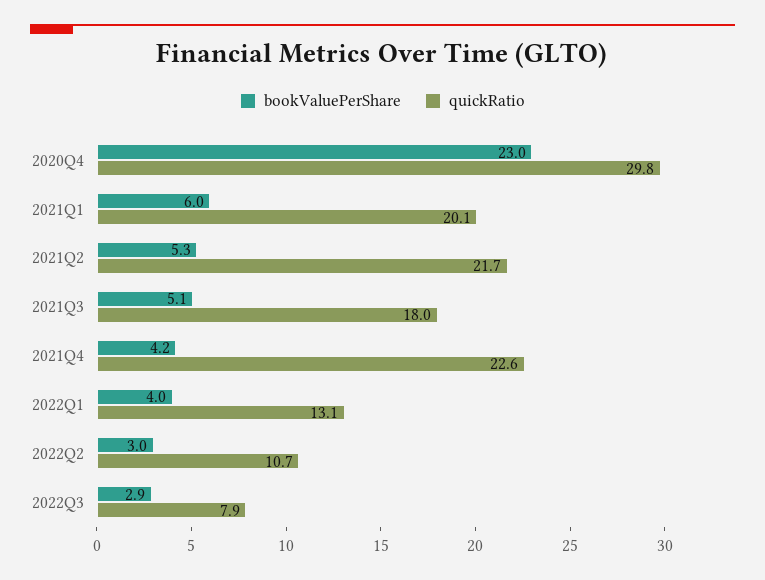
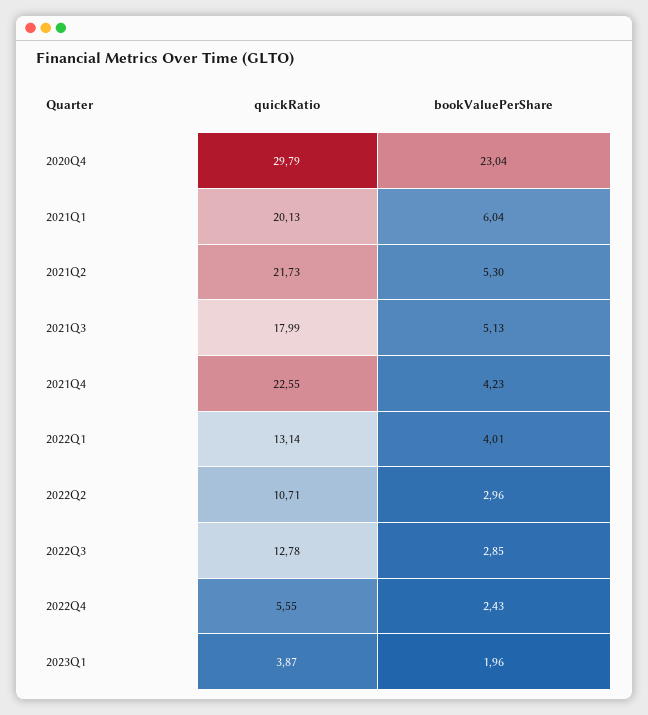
quickRatio, 2022Q3: 7.9 -> 12.78
quickRatio, 2022Q4: none -> 5.55
bookValuePerShare, 2022Q4: none -> 2.43
quickRatio, 2023Q1: none -> 3.87
bookValuePerShare, 2023Q1: none -> 1.96

